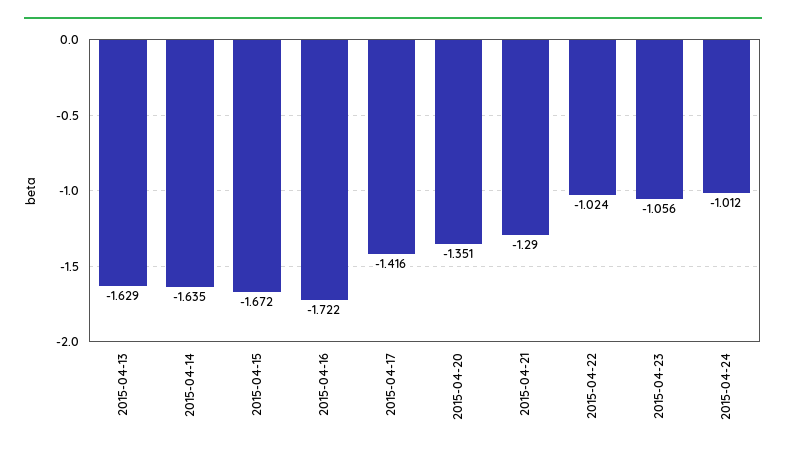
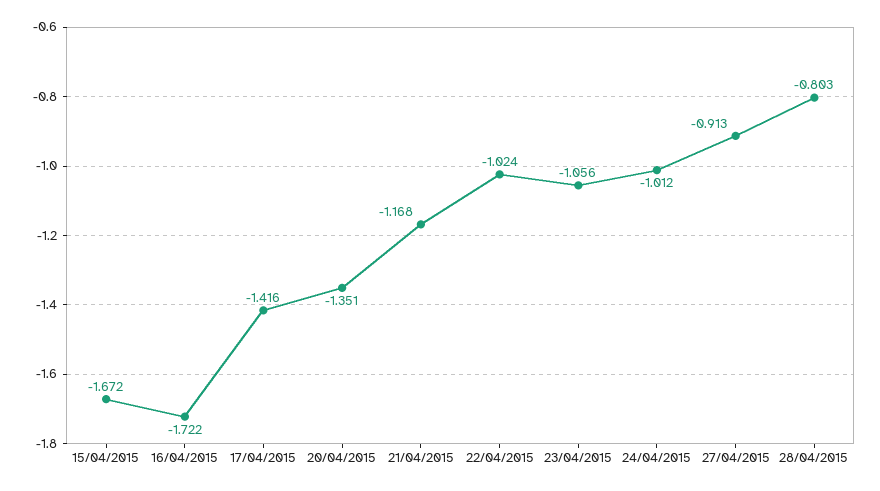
2015-04-13: -1.629 -> none
2015-04-14: -1.635 -> none
2015-04-21: -1.29 -> -1.168
27/04/2015: none -> -0.913
28/04/2015: none -> -0.803

